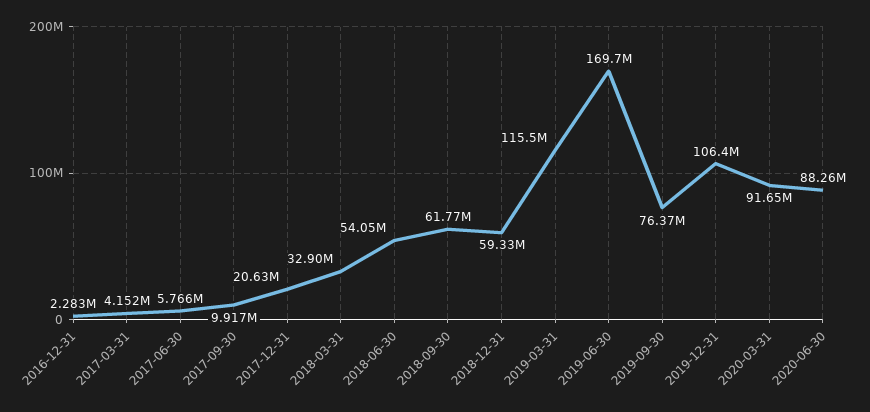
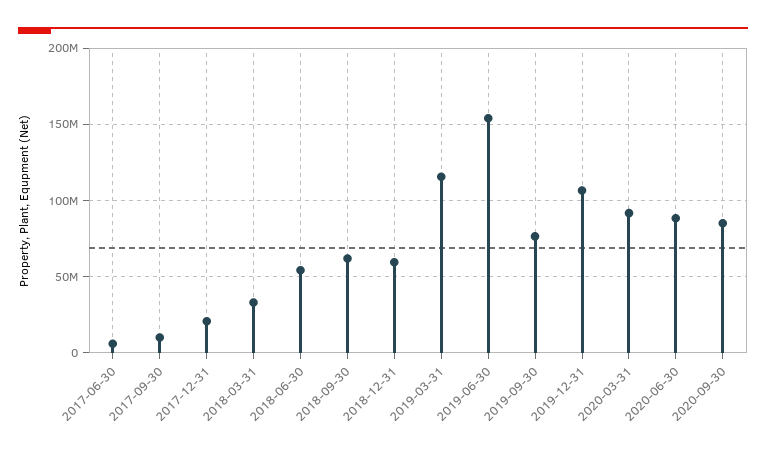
2016-12-31: 2283000 -> none
2017-03-31: 4152000 -> none
2019-06-30: 169700000 -> 155000000
2020-09-30: none -> 85000000

